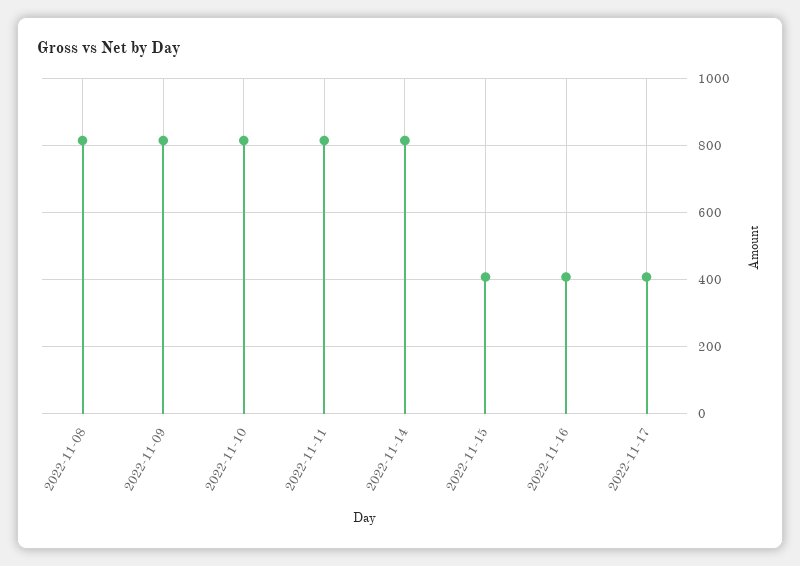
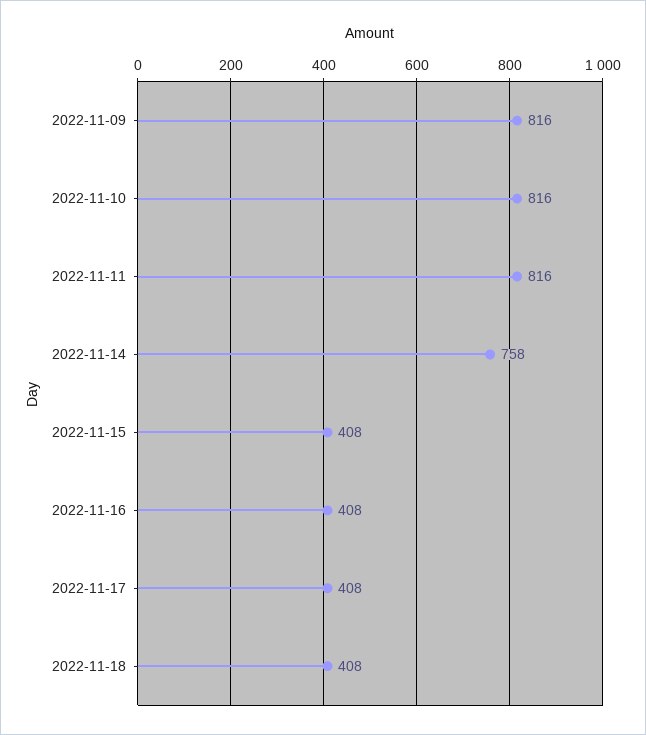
2022-11-08: 820 -> none
2022-11-14: 820 -> 758
2022-11-18: none -> 408

